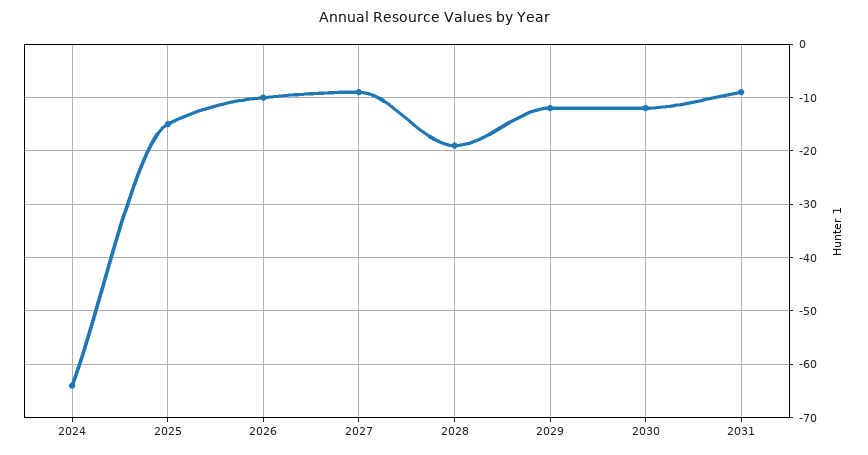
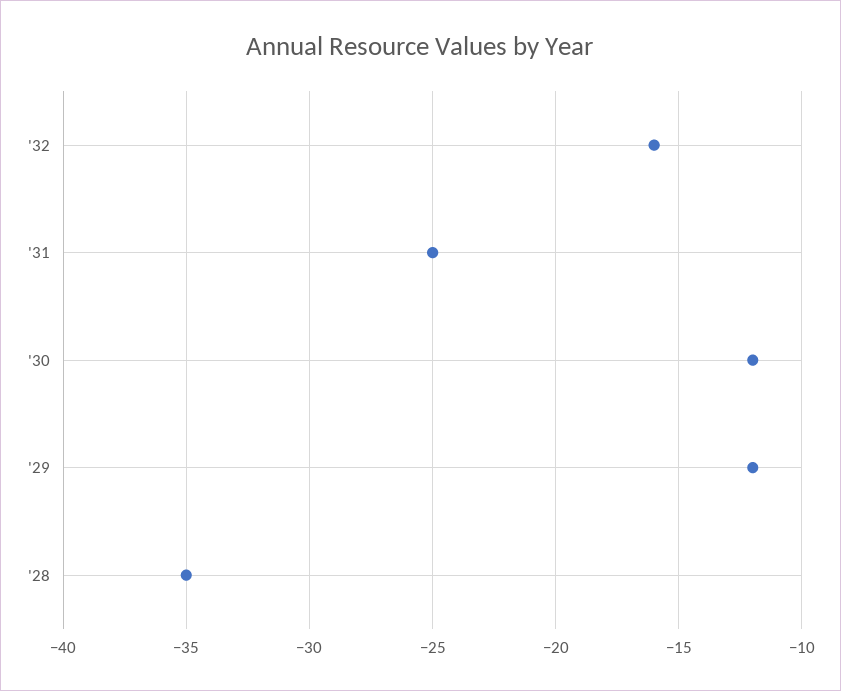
2024: -65 -> none
2025: -15 -> none
2026: -10 -> none
2027: -10 -> none
2028: -20 -> -35
2031: -10 -> -25
'32: none -> -16

